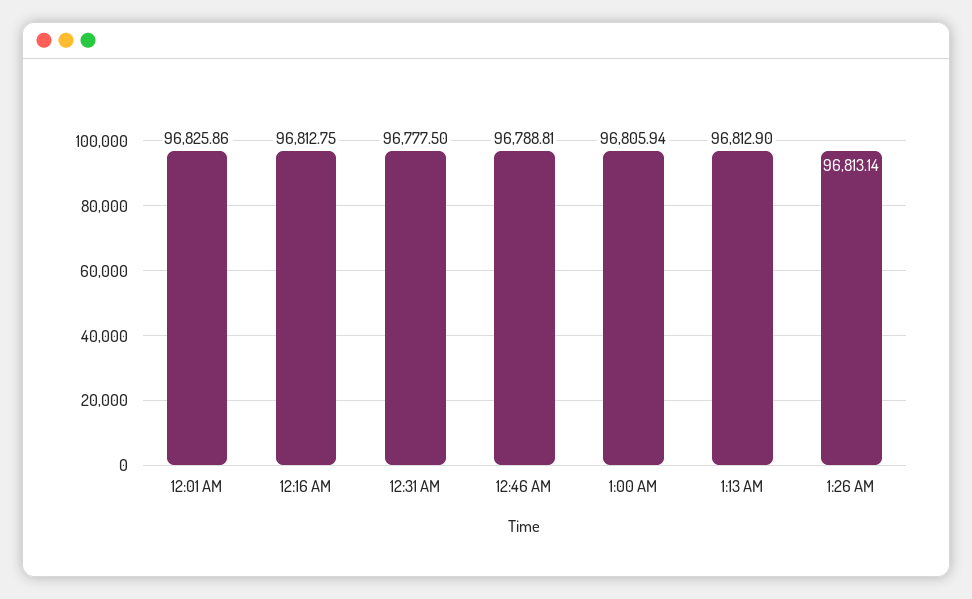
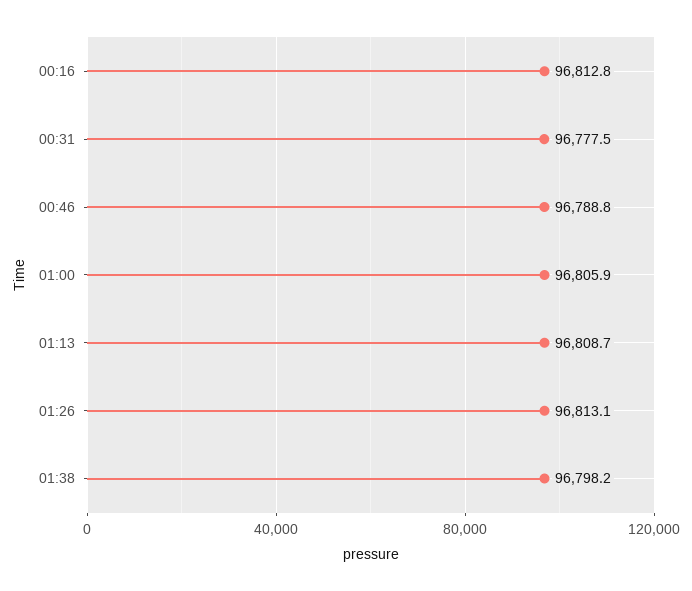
12:01 AM: 96825.86 -> none
1:13 AM: 96812.9 -> 96808.7
01:38: none -> 96798.2

